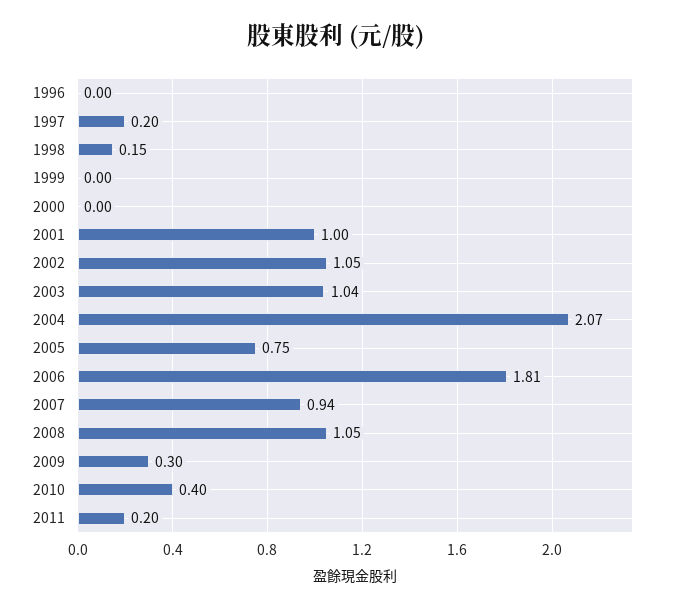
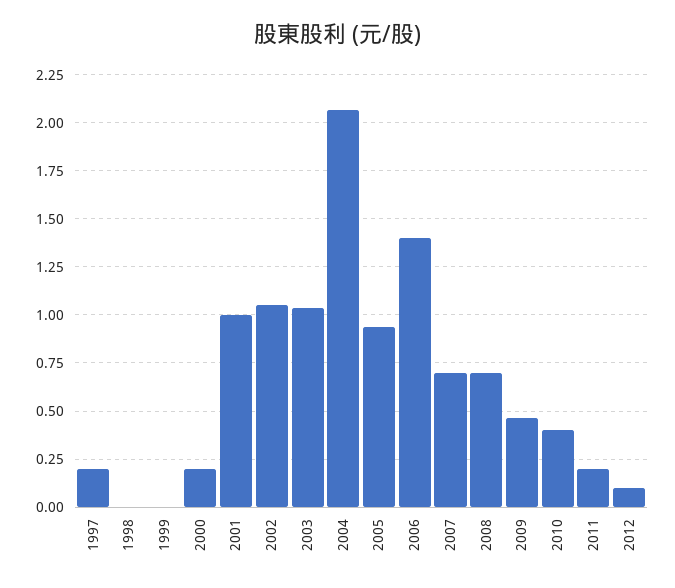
1996: 0 -> none
1998: 0.15 -> 0
2000: 0 -> 0.2
2005: 0.75 -> 0.95
2006: 1.81 -> 1.4
2007: 0.94 -> 0.7
2008: 1.05 -> 0.7
2009: 0.3 -> 0.45
2012: none -> 0.1

